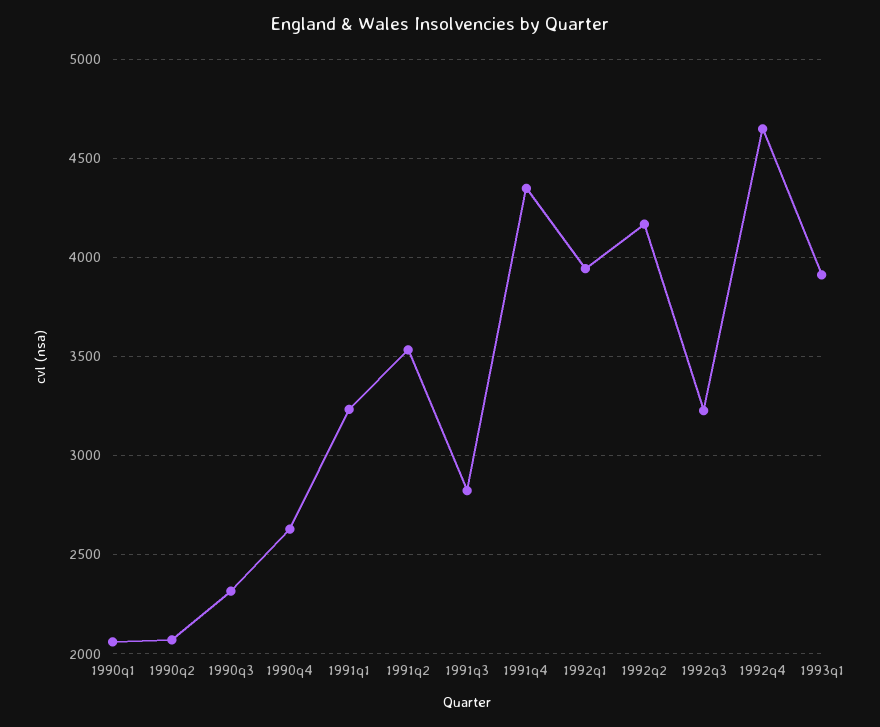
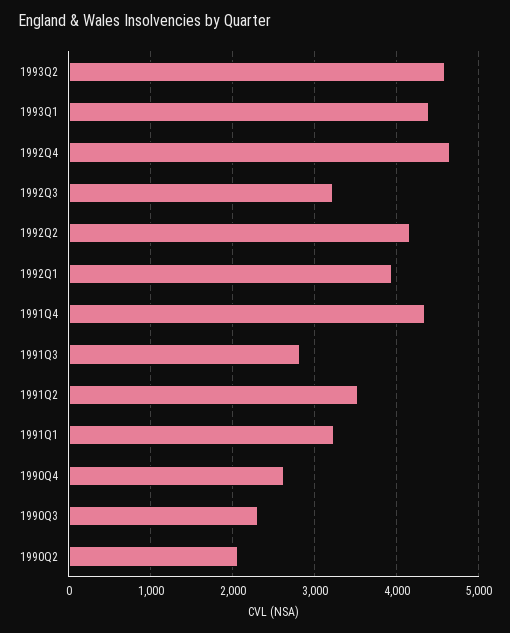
1990q1: 2050 -> none
1993q1: 3900 -> 4400
1993Q2: none -> 4600

